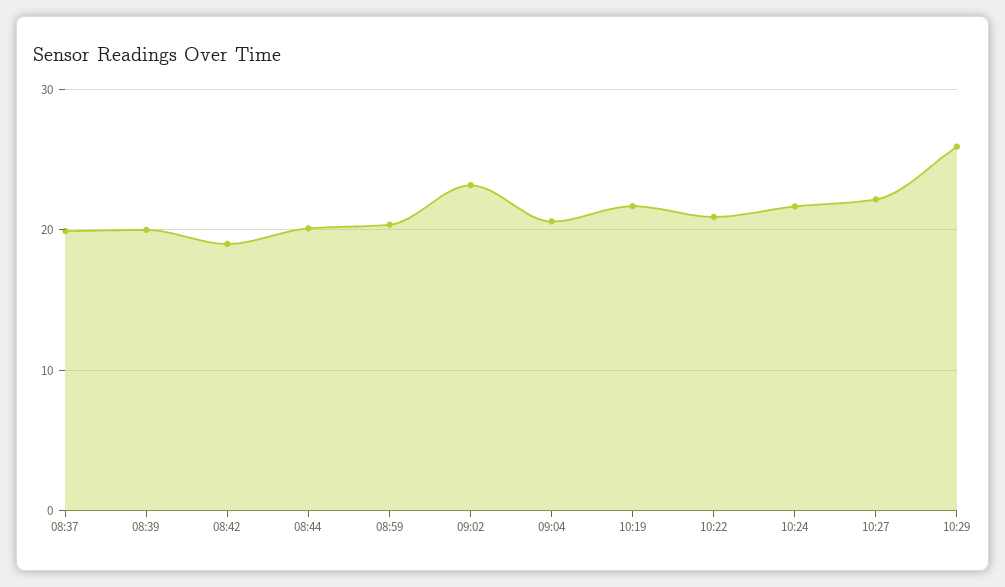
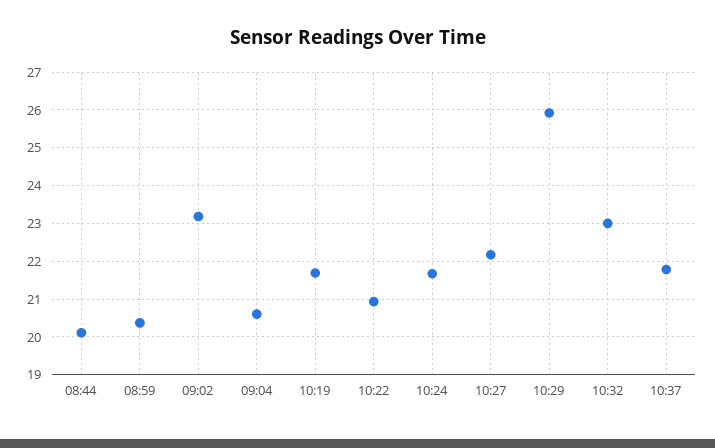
08:37: 20 -> none
08:39: 20 -> none
08:42: 19 -> none
10:32: none -> 23
10:37: none -> 21.8

